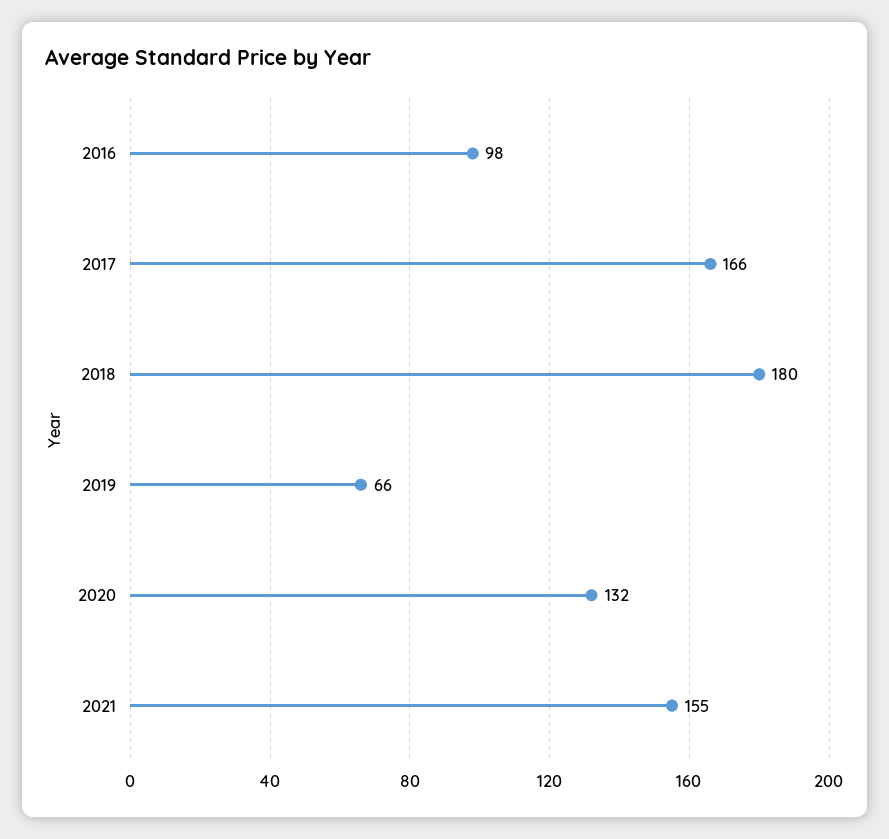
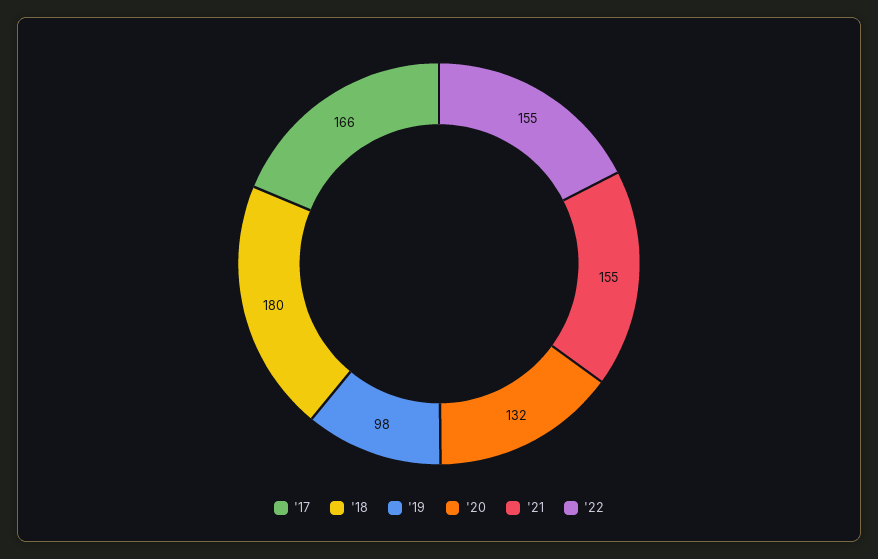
2016: 98 -> none
2019: 66 -> 98
'22: none -> 155

